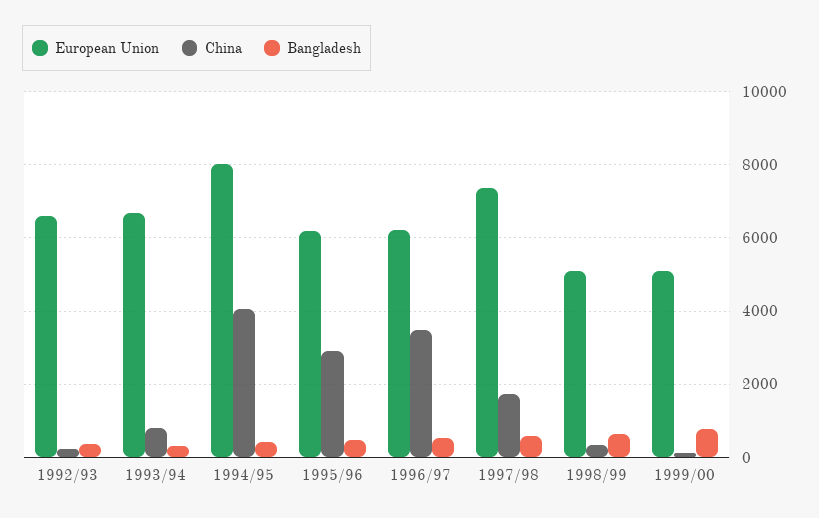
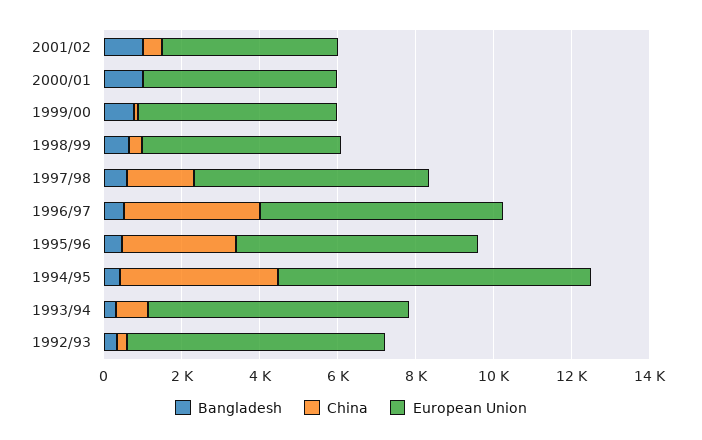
European Union, 1997/98: 7400 -> 6000
Bangladesh, 2001/02: none -> 1000
China, 2001/02: none -> 500
European Union, 2001/02: none -> 4500
Bangladesh, 2000/01: none -> 1000
China, 2000/01: none -> 0
European Union, 2000/01: none -> 5000

